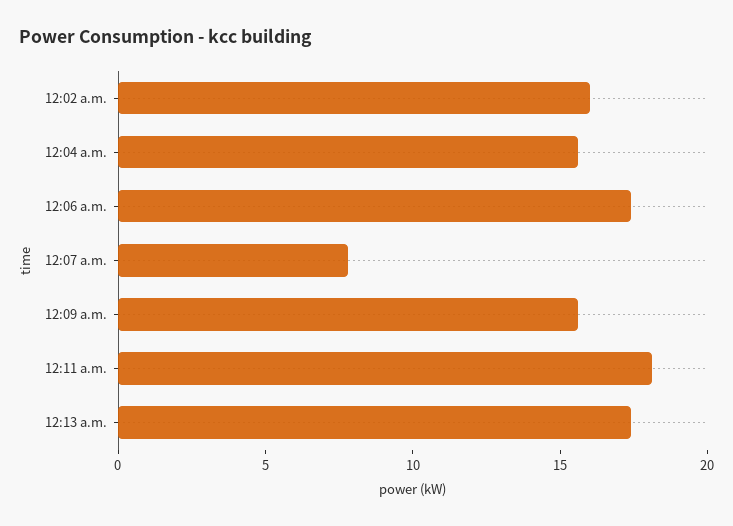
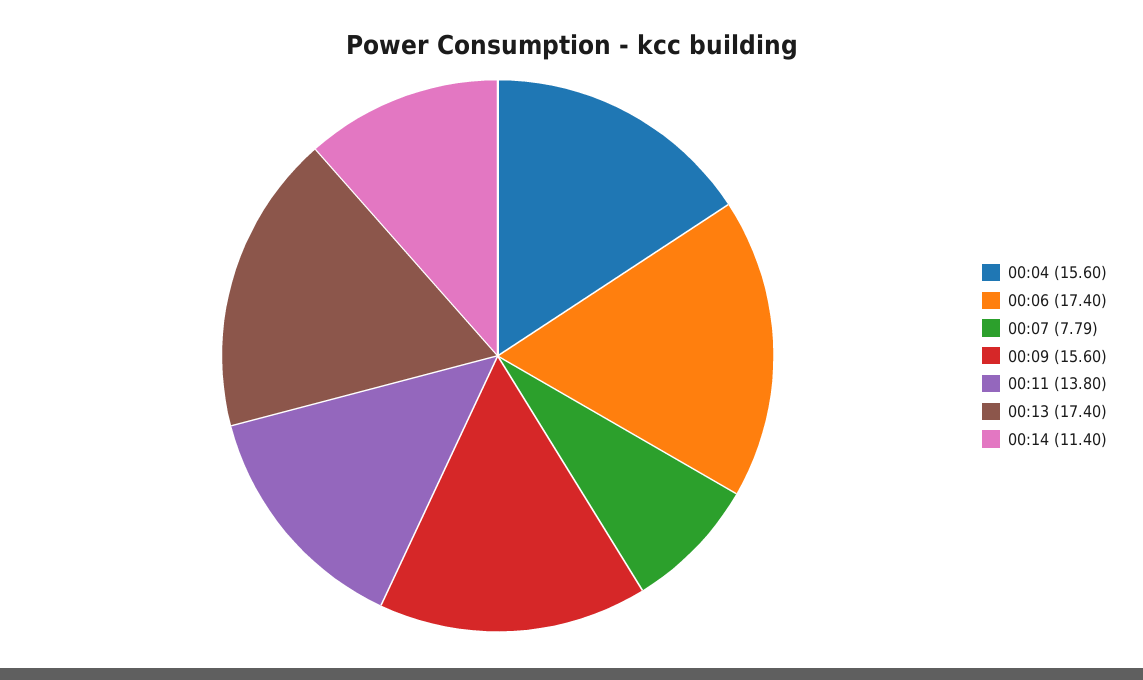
12:02 a.m.: 16 -> none
12:11 a.m.: 18 -> 13.8
00:14: none -> 11.4

